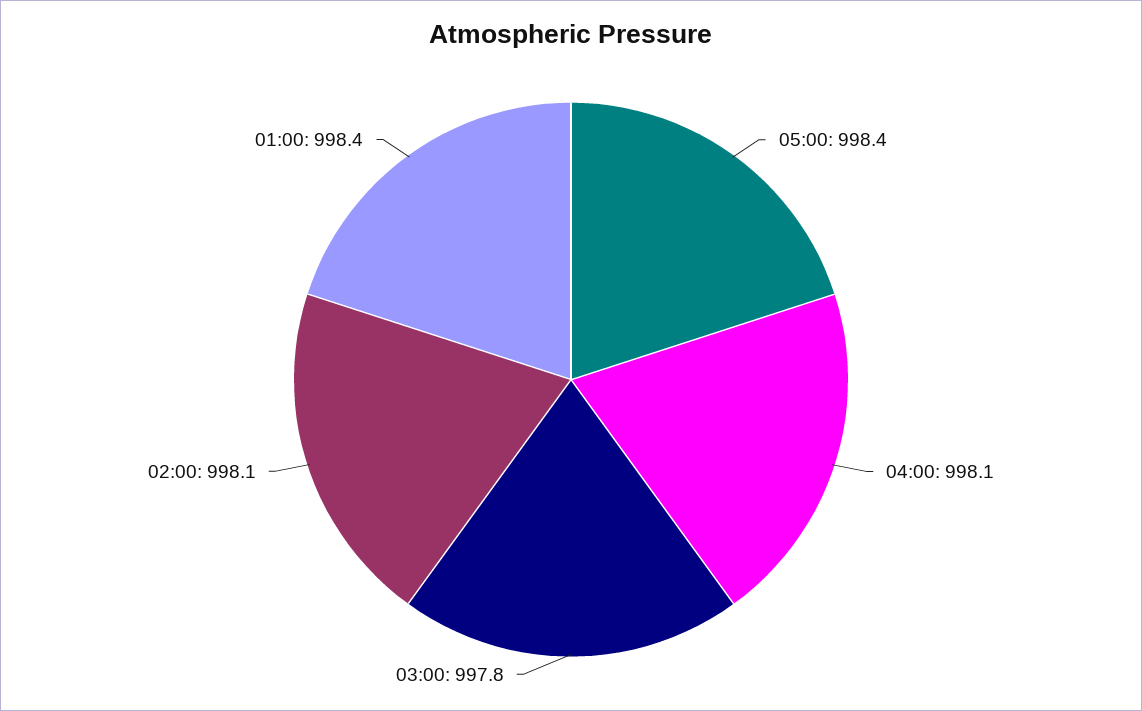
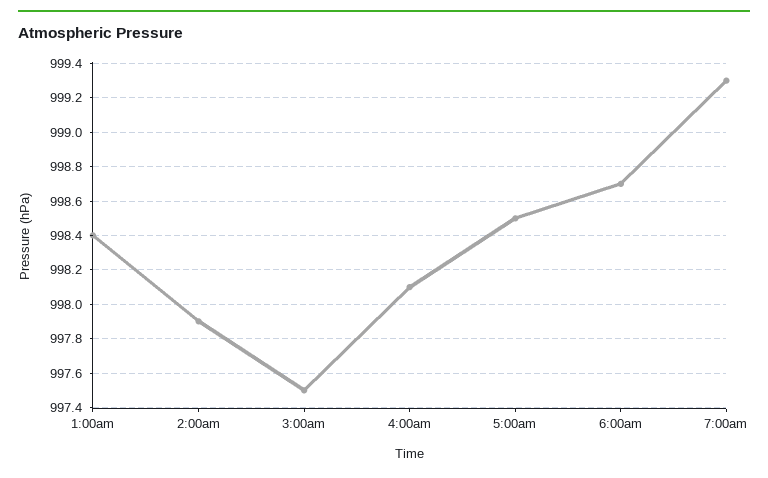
05:00: 998.4 -> 998.5
03:00: 997.8 -> 997.5
02:00: 998.1 -> 997.9
6:00am: none -> 998.7
7:00am: none -> 999.3

